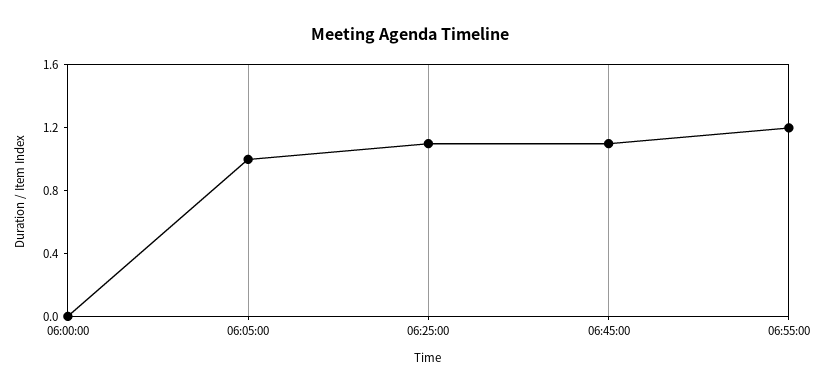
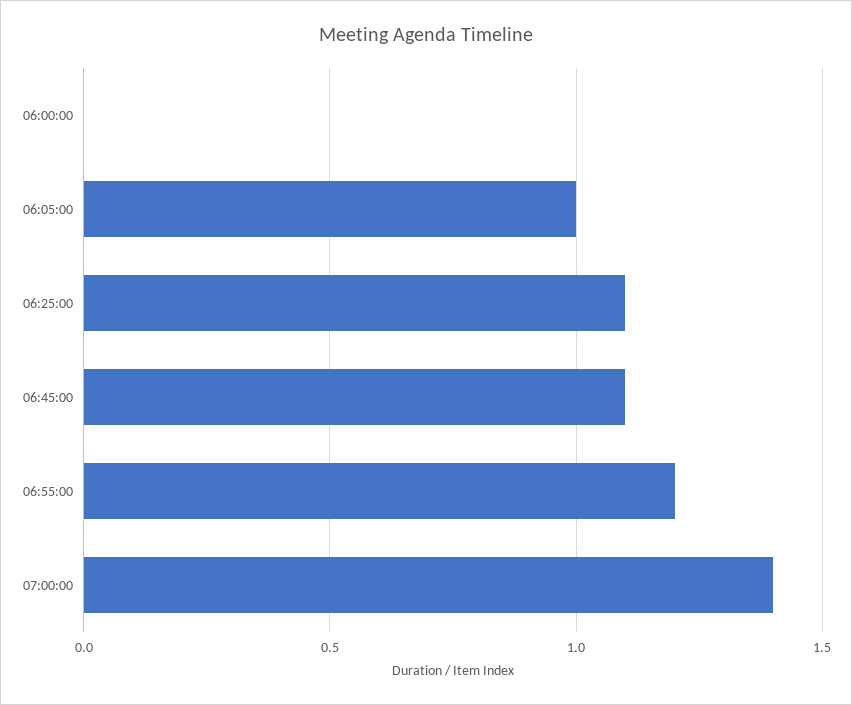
07:00:00: none -> 1.4

